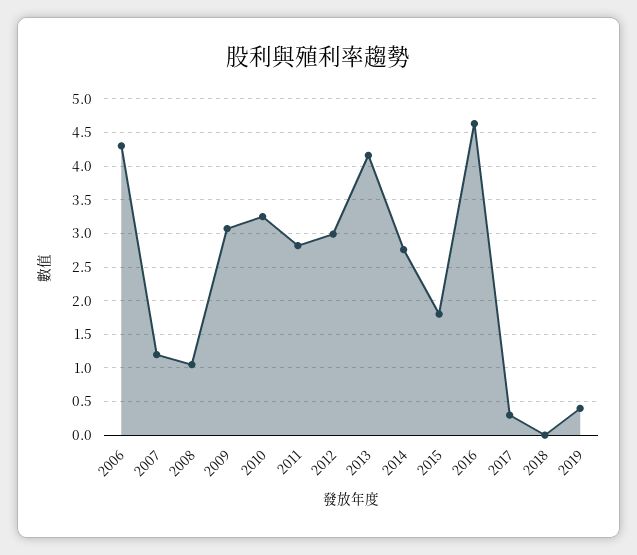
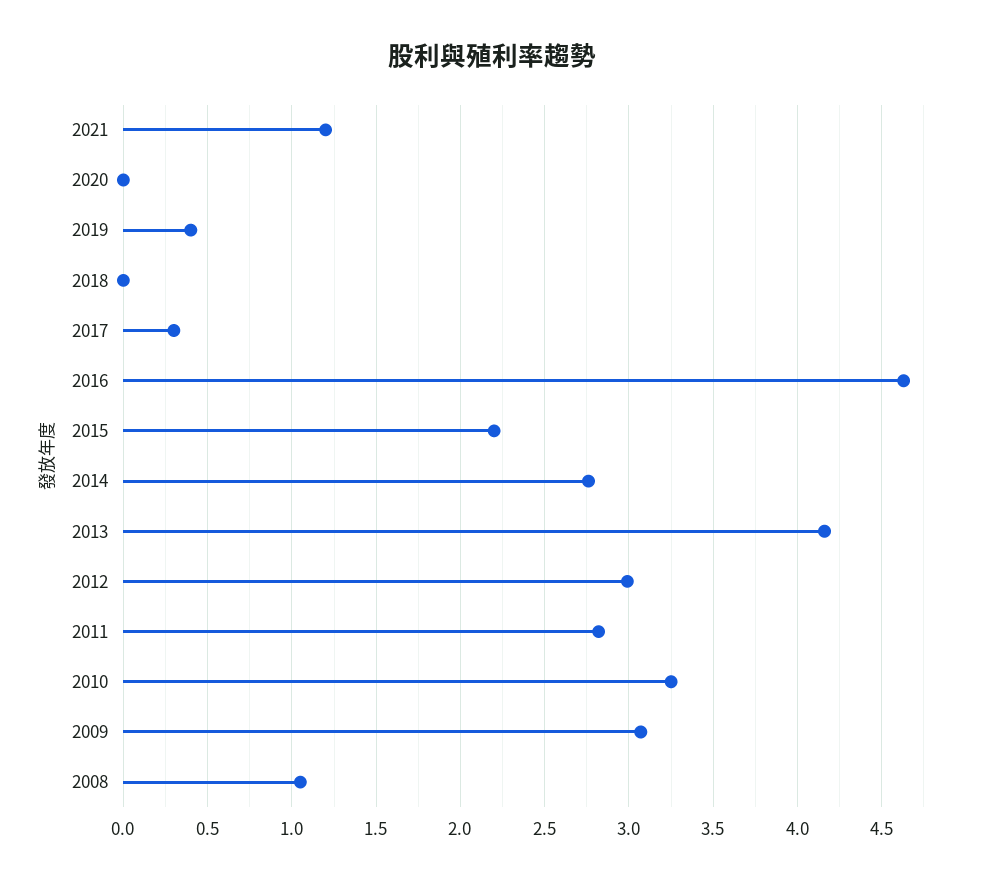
2006: 4.3 -> none
2007: 1.2 -> none
2015: 1.8 -> 2.2
2021: none -> 1.2
2020: none -> 0

